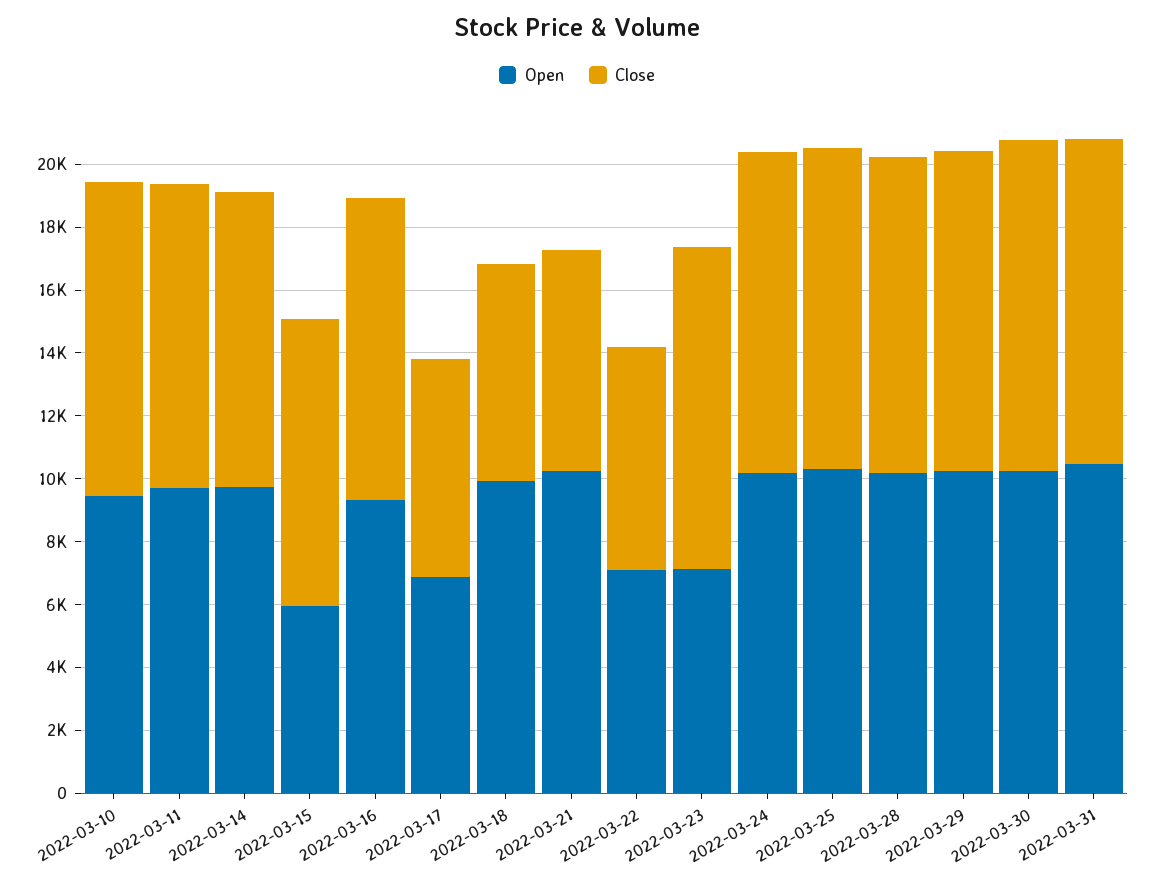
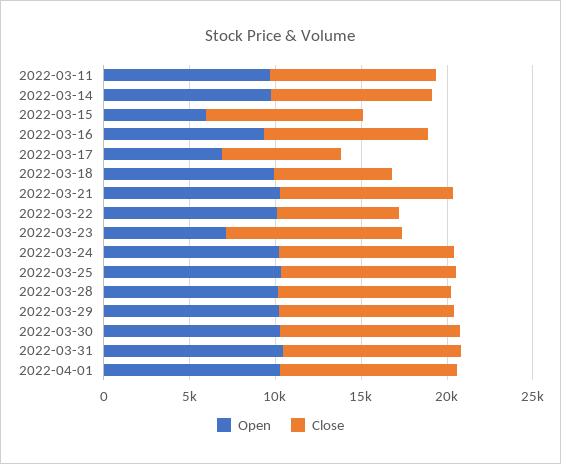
Open, 2022-03-10: 9500 -> none
Close, 2022-03-10: 10000 -> none
Close, 2022-03-21: 7000 -> 10000
Open, 2022-03-22: 7000 -> 10000
Open, 2022-04-01: none -> 10000
Close, 2022-04-01: none -> 10000

